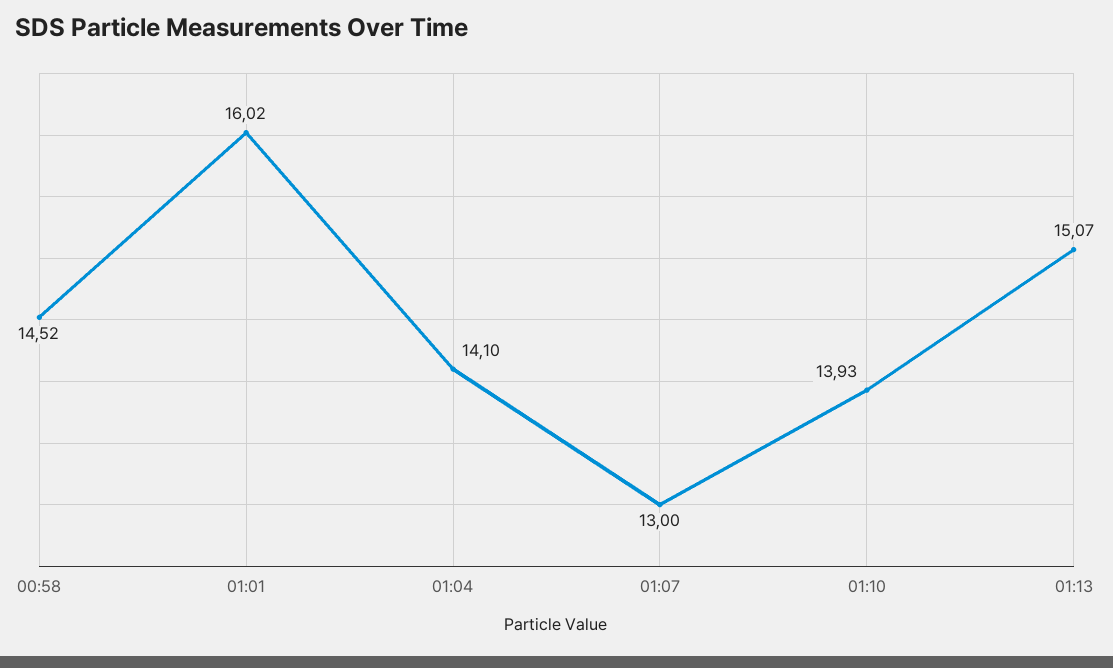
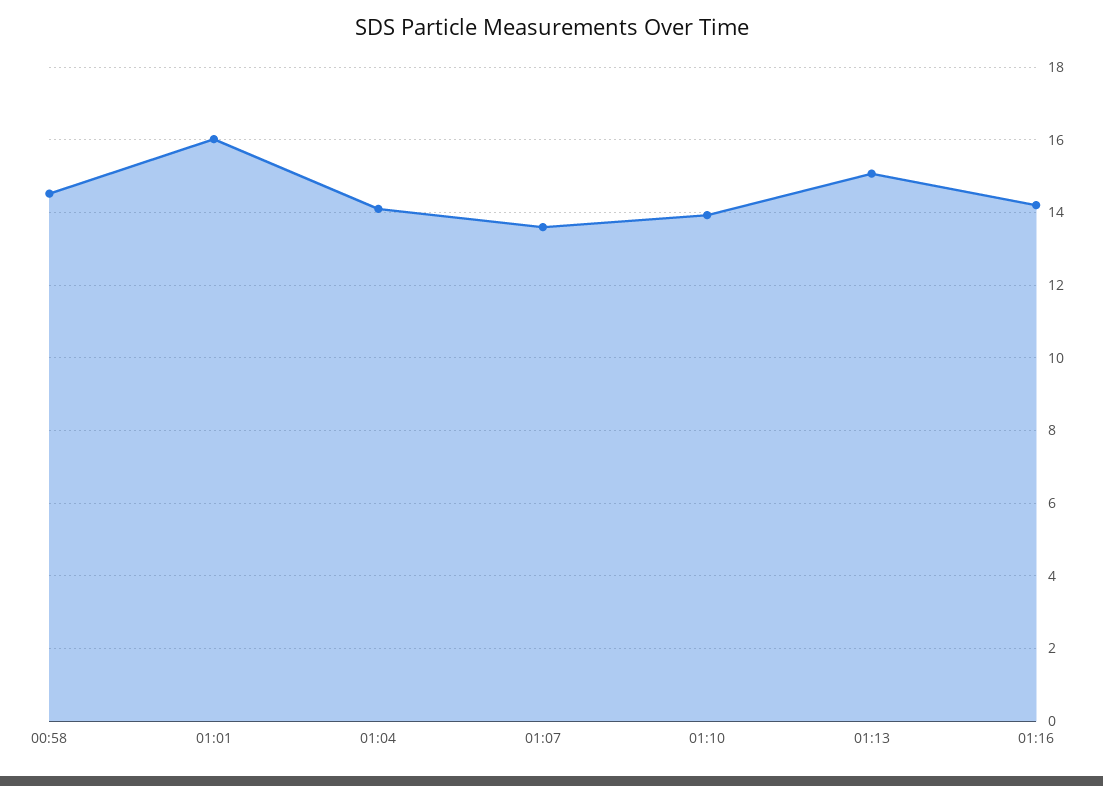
01:07: 13 -> 13.6
01:16: none -> 14.2

